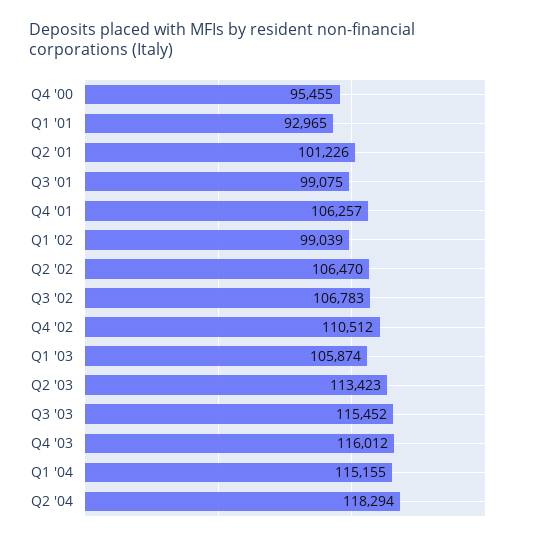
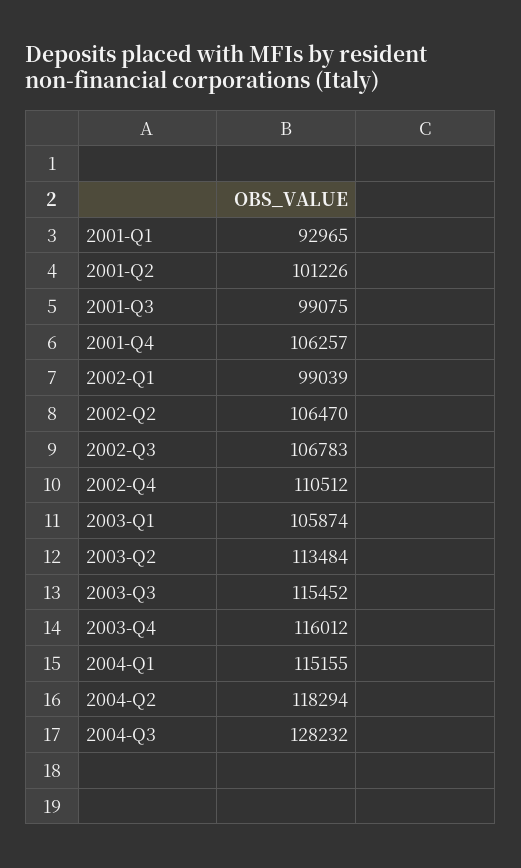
Q4 '00: 95455 -> none
Q2 '03: 113423 -> 113484
2004-Q3: none -> 128232

